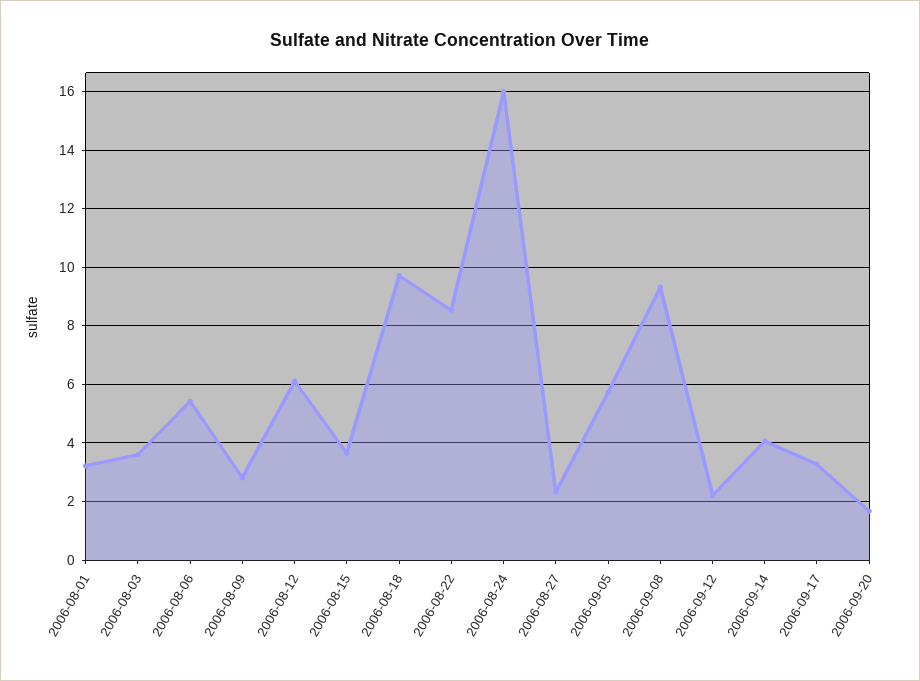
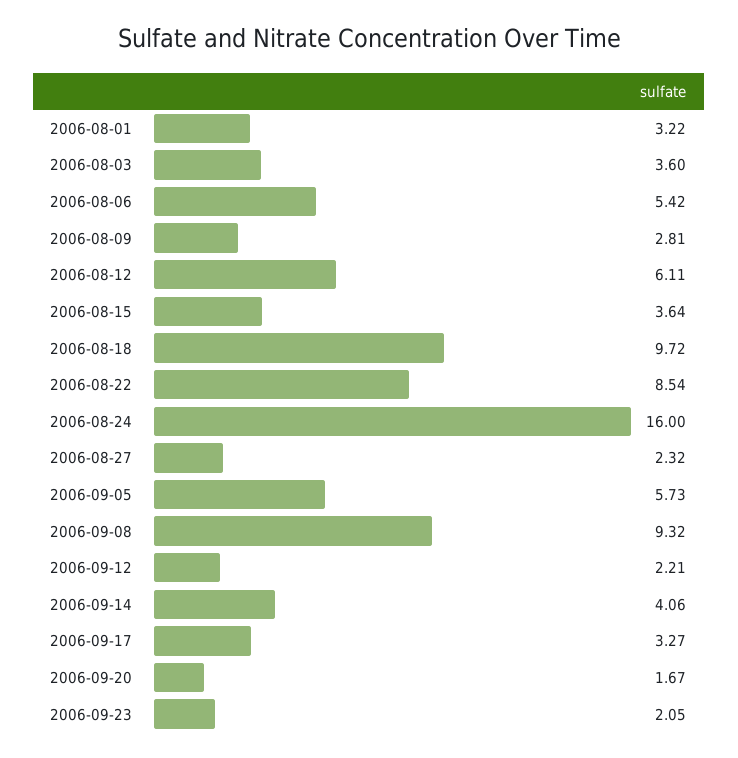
2006-09-23: none -> 2.05

